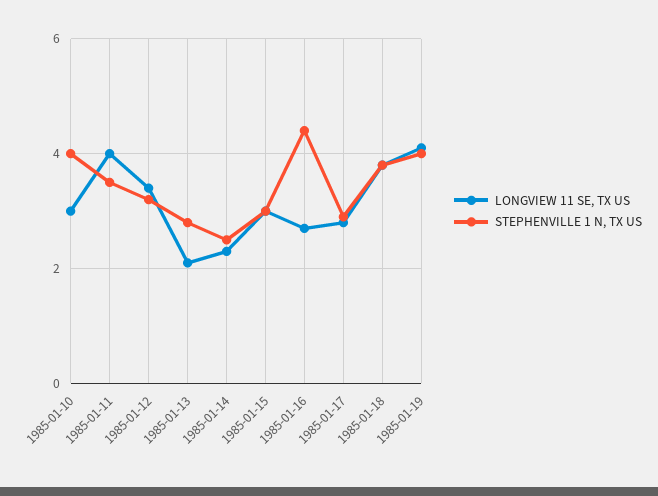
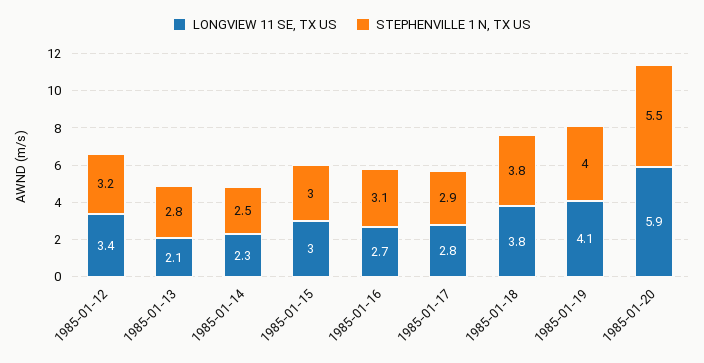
LONGVIEW 11 SE, TX US, 1985-01-10: 3 -> none
STEPHENVILLE 1 N, TX US, 1985-01-10: 4 -> none
LONGVIEW 11 SE, TX US, 1985-01-11: 4 -> none
STEPHENVILLE 1 N, TX US, 1985-01-11: 3.5 -> none
STEPHENVILLE 1 N, TX US, 1985-01-16: 4.5 -> 3.1
LONGVIEW 11 SE, TX US, 1985-01-20: none -> 5.9
STEPHENVILLE 1 N, TX US, 1985-01-20: none -> 5.5

